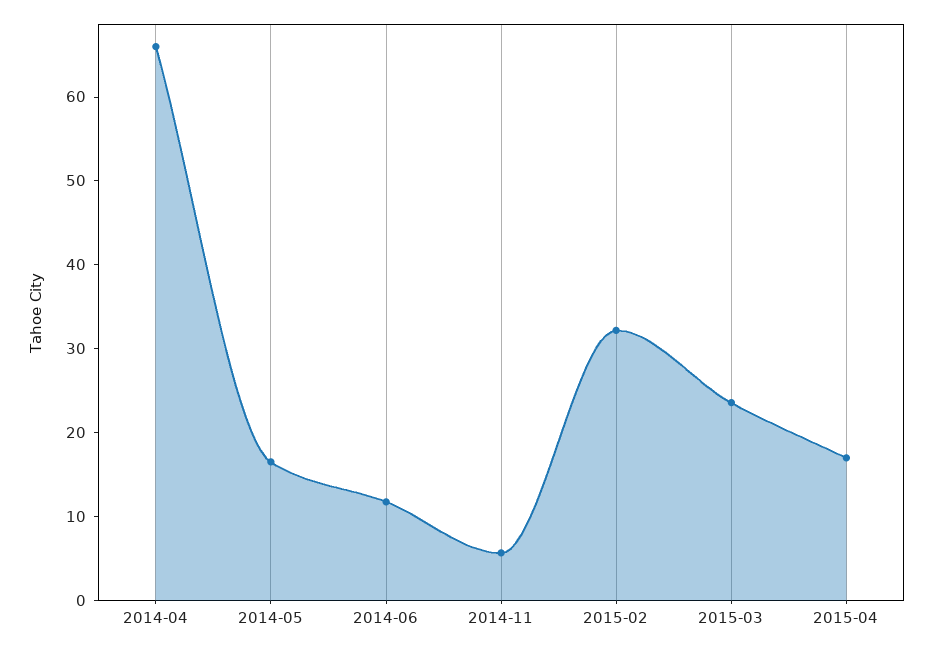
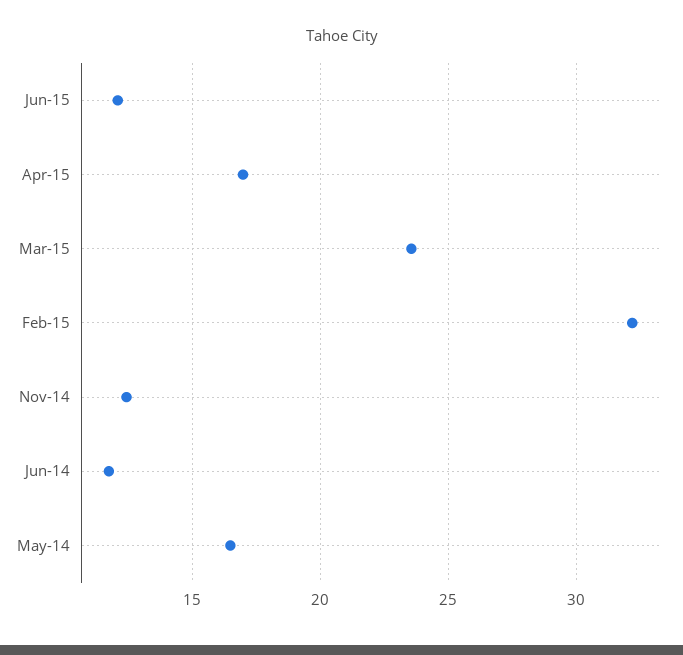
2014-04: 66 -> none
2014-11: 6 -> 12.5
Jun-15: none -> 12

